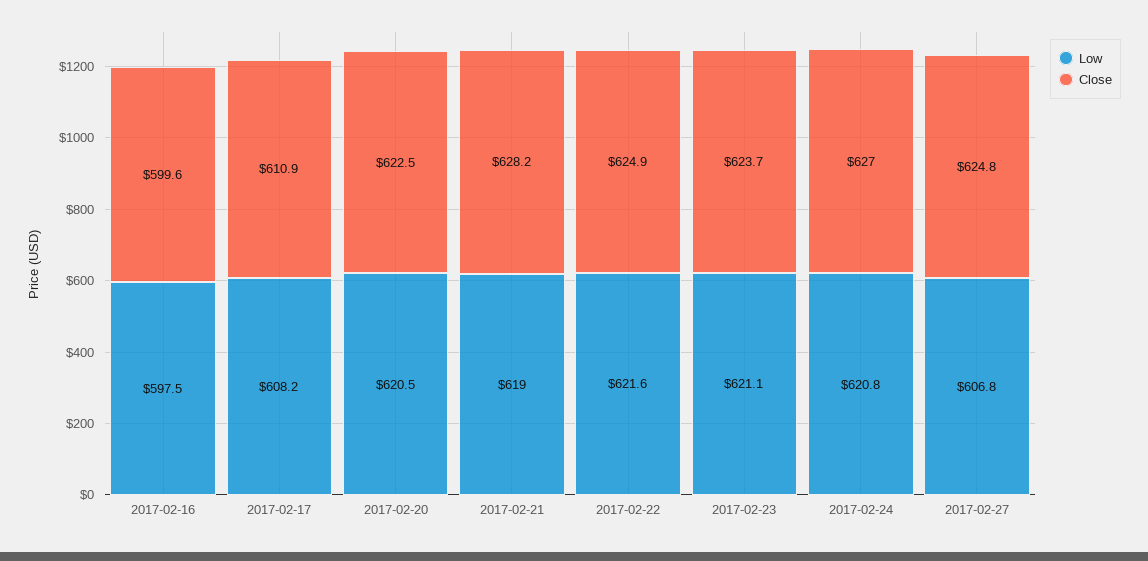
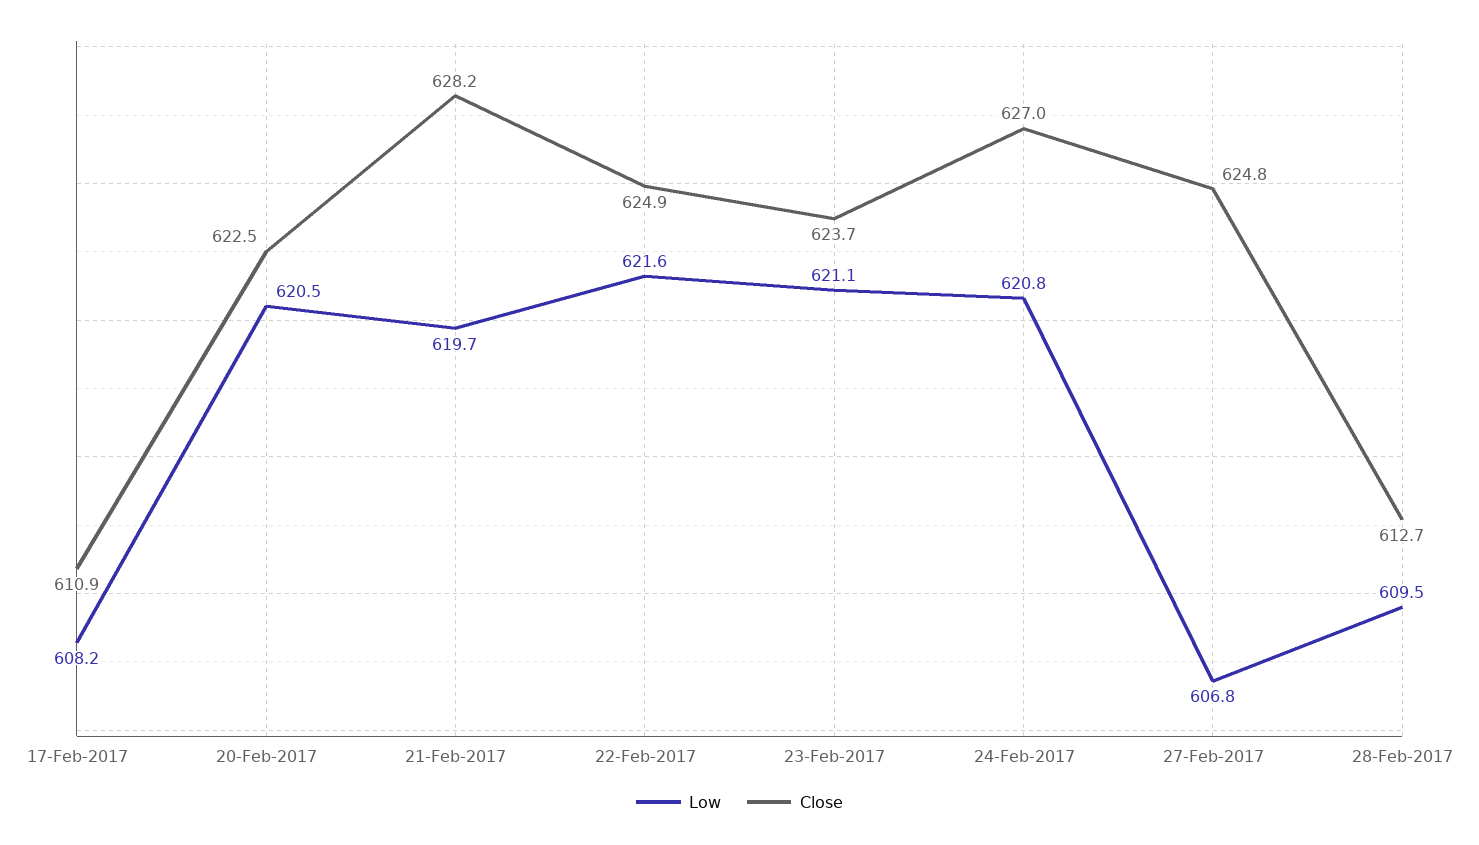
Low, 2017-02-16: 597.5 -> none
Close, 2017-02-16: 599.6 -> none
Low, 2017-02-21: 619 -> 619.7
Low, 28-Feb-2017: none -> 609.5
Close, 28-Feb-2017: none -> 612.7

